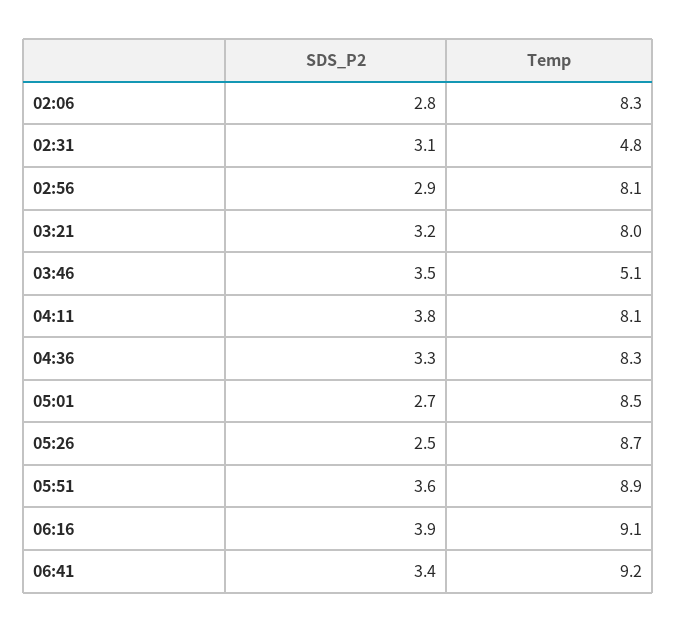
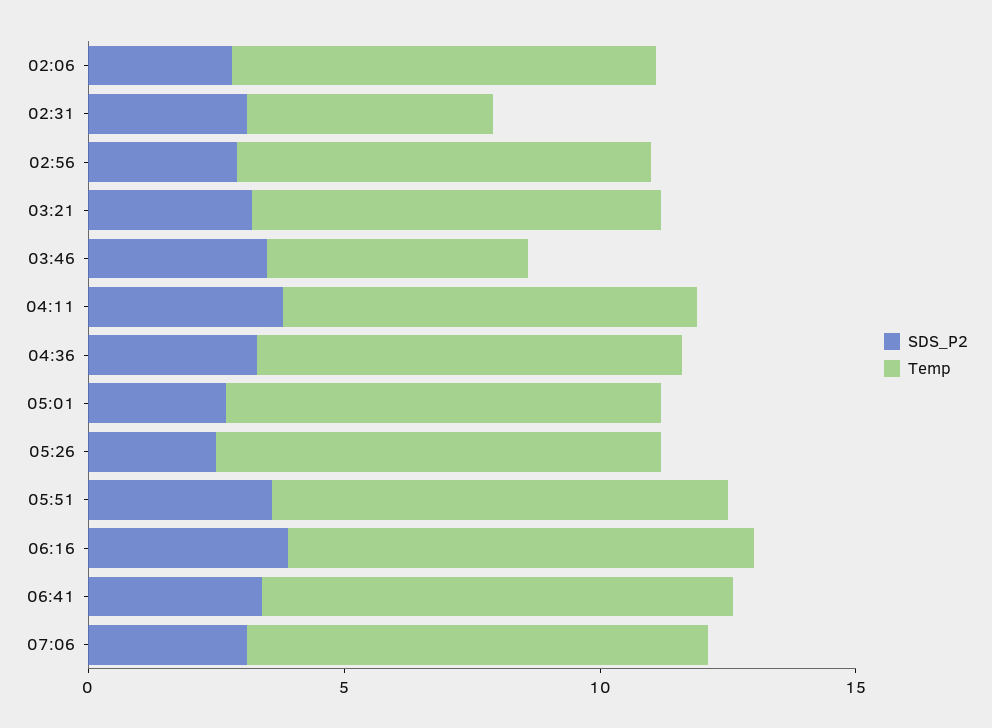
SDS_P2, 07:06: none -> 3
Temp, 07:06: none -> 9

